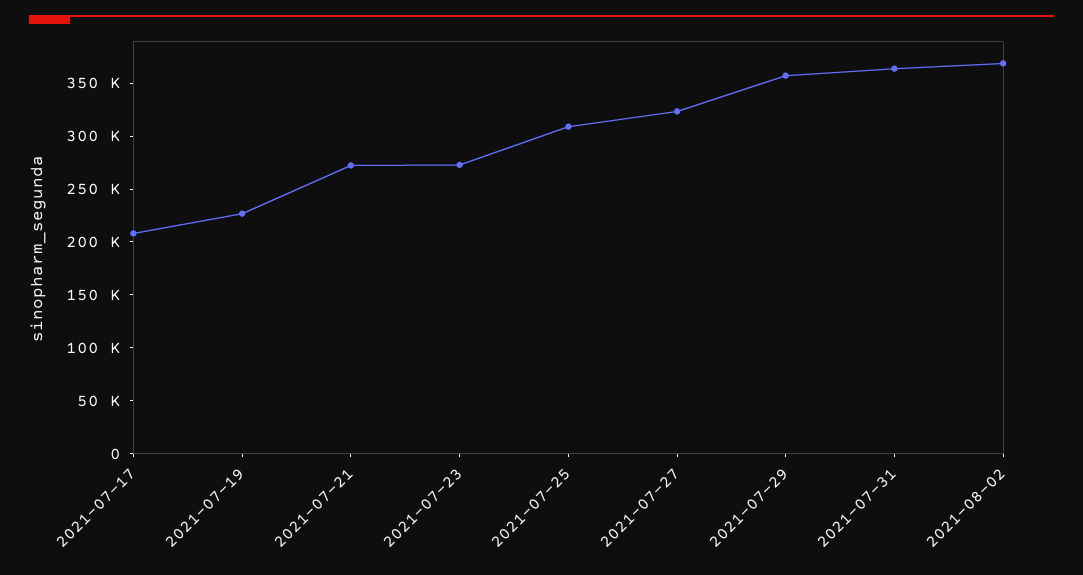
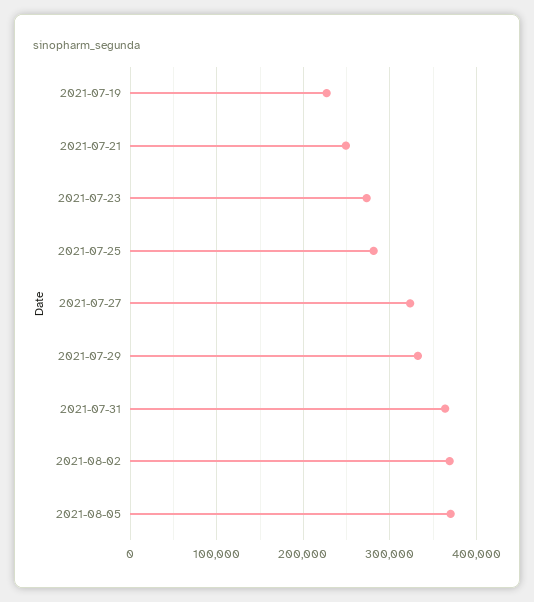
2021-07-17: 210000 -> none
2021-07-21: 270000 -> 250000
2021-07-25: 310000 -> 280000
2021-07-29: 360000 -> 330000
2021-08-05: none -> 370000

